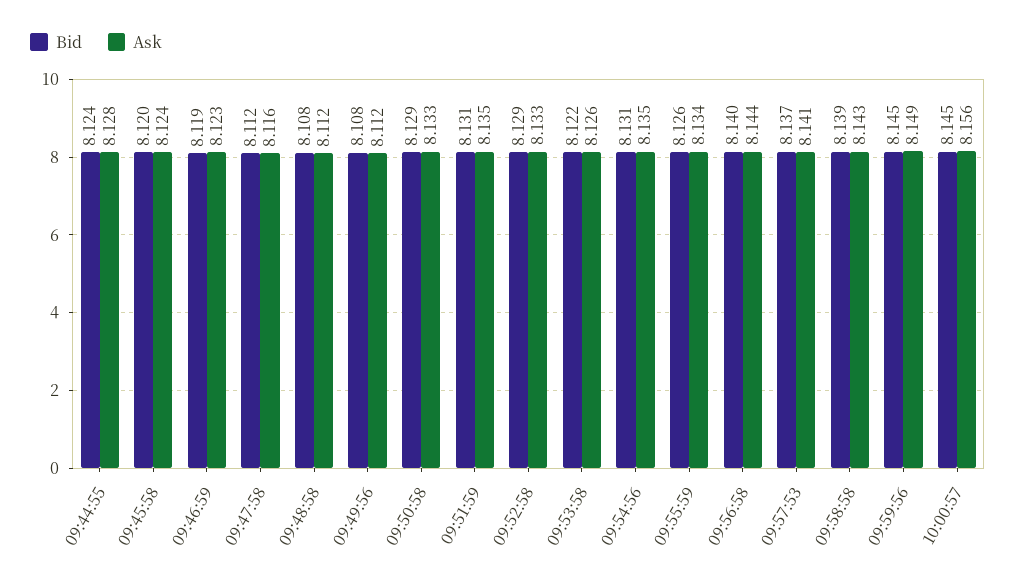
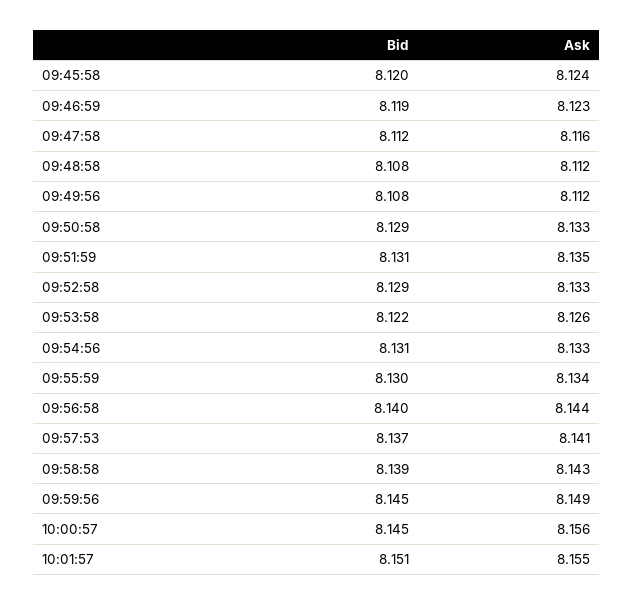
Bid, 09:44:55: 8.124 -> none
Ask, 09:44:55: 8.128 -> none
Ask, 09:54:56: 8.135 -> 8.133
Bid, 09:55:59: 8.126 -> 8.13
Bid, 10:01:57: none -> 8.151
Ask, 10:01:57: none -> 8.155

